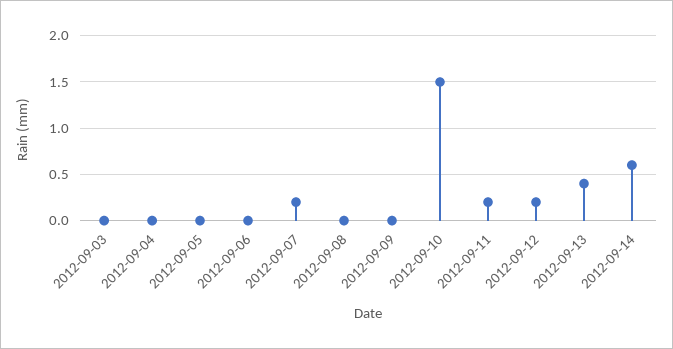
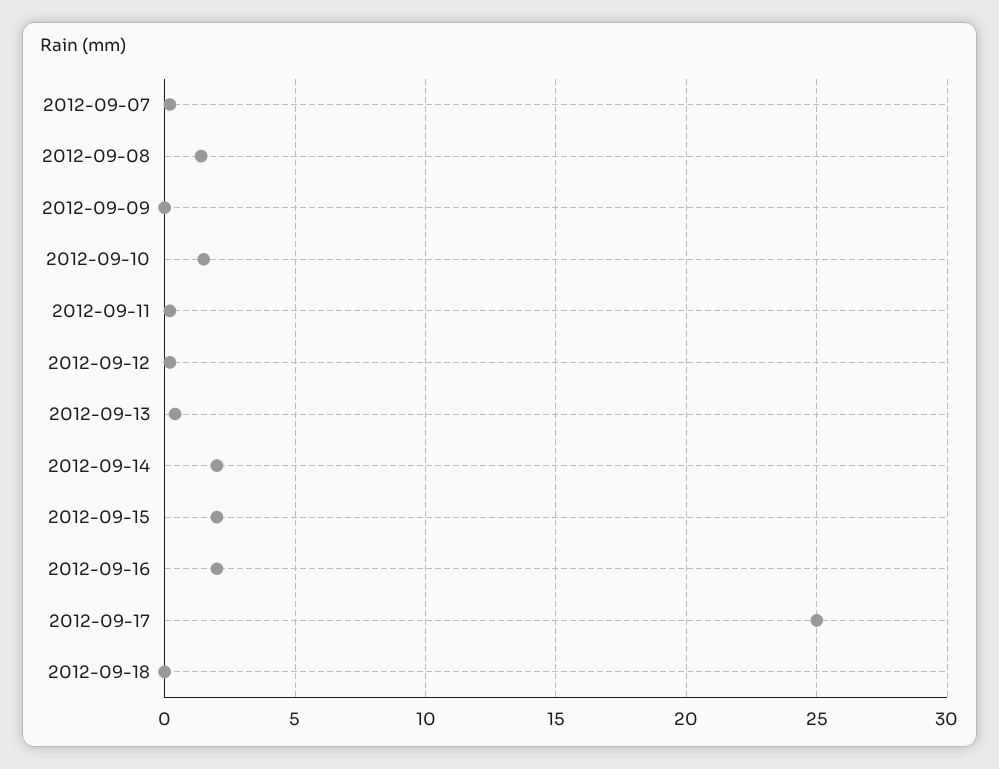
2012-09-03: 0 -> none
2012-09-04: 0 -> none
2012-09-05: 0 -> none
2012-09-06: 0 -> none
2012-09-08: 0 -> 1.5
2012-09-14: 0.6 -> 2
2012-09-15: none -> 2
2012-09-16: none -> 2
2012-09-17: none -> 25
2012-09-18: none -> 0

